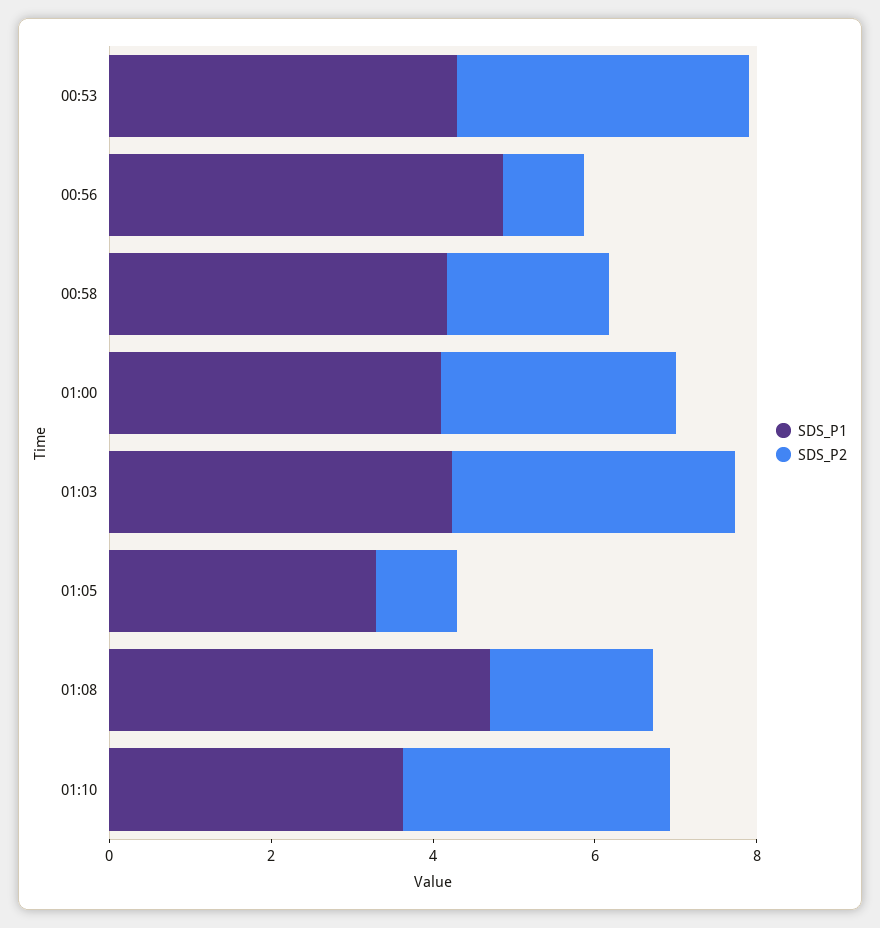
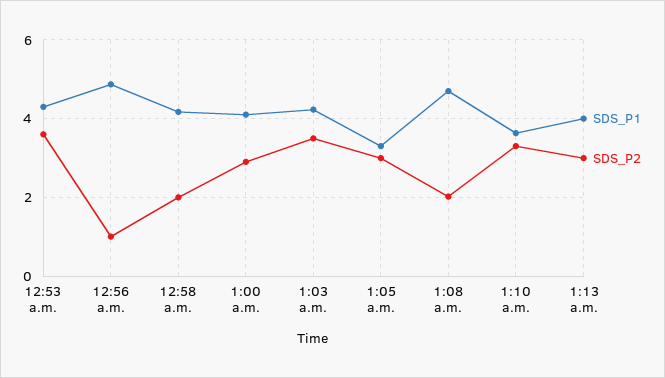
SDS_P2, 01:05: 1 -> 3
SDS_P1, 1:13 a.m.: none -> 4
SDS_P2, 1:13 a.m.: none -> 3

